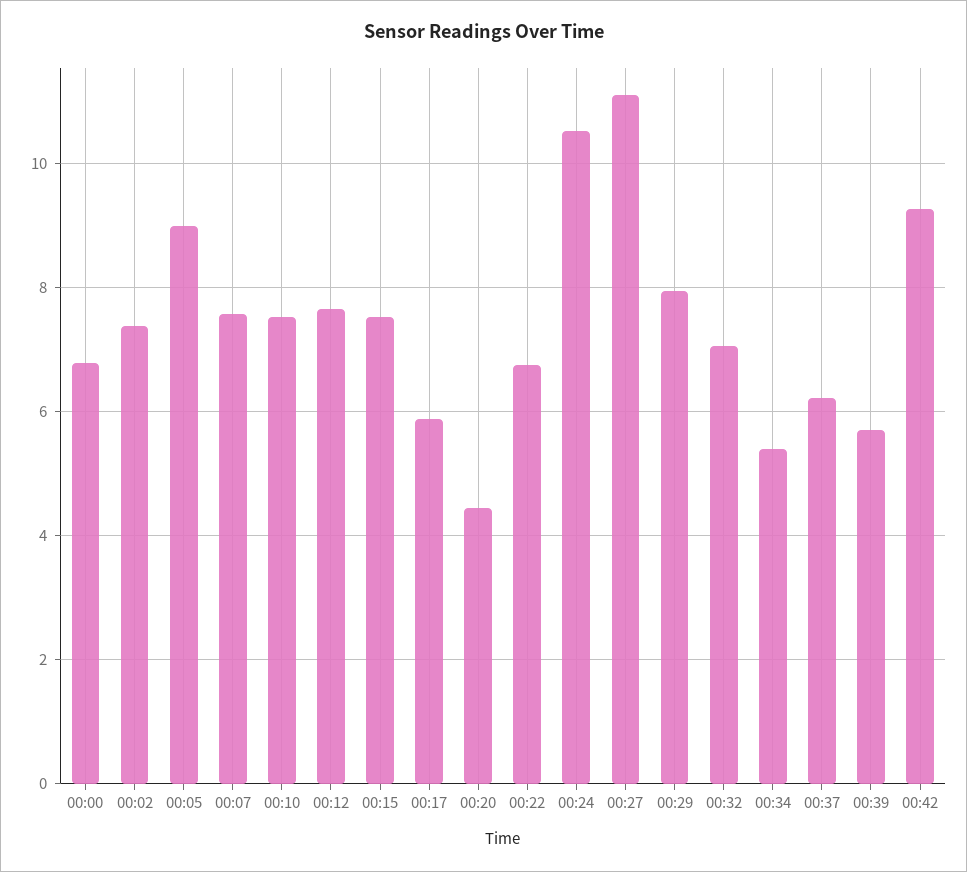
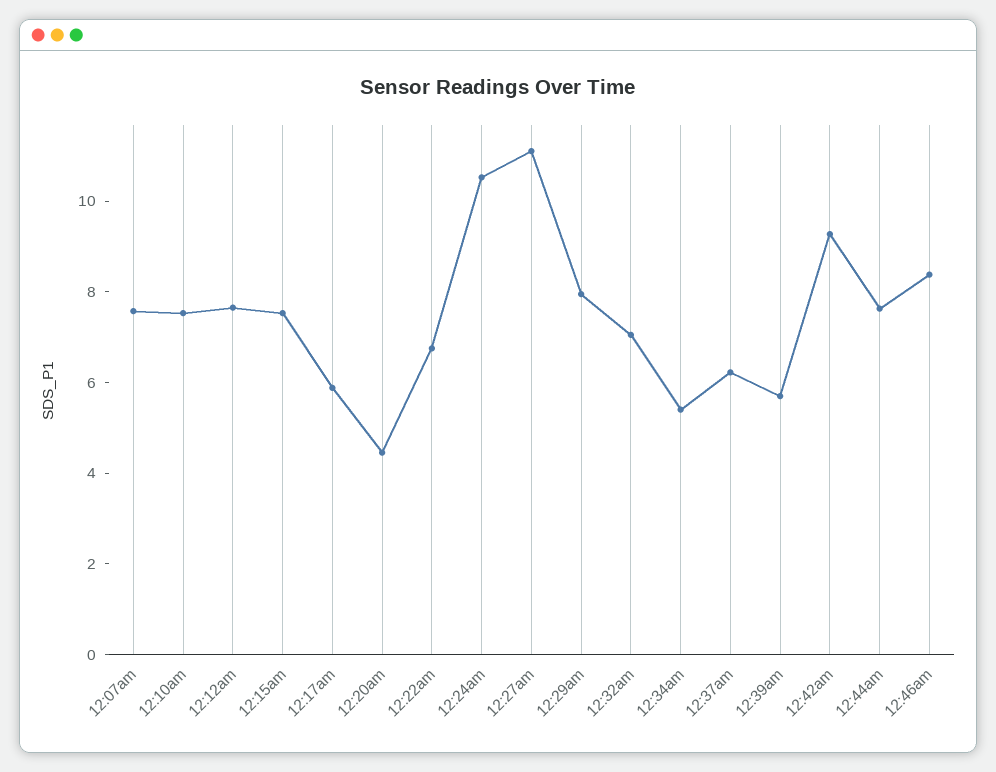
00:00: 6.8 -> none
00:02: 7.4 -> none
00:05: 9 -> none
12:44am: none -> 7.5
12:46am: none -> 8.5

